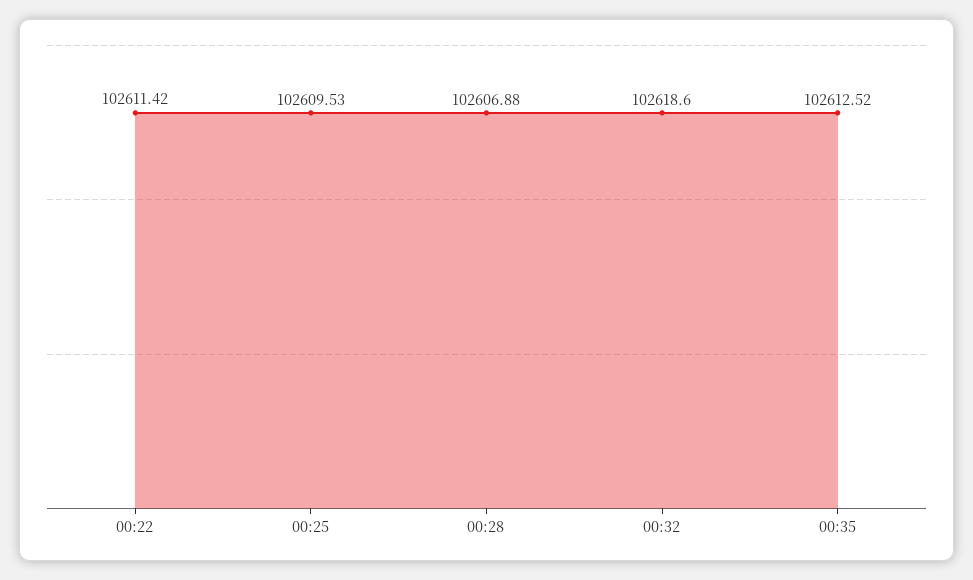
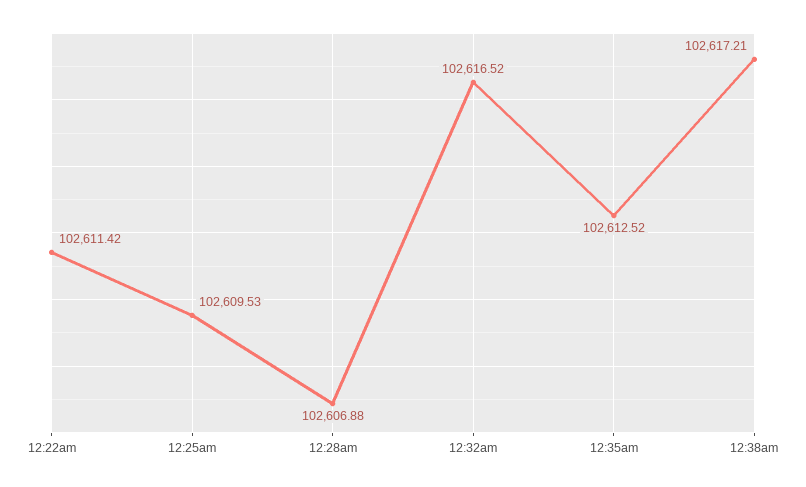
00:32: 102618.6 -> 102616.52
12:38am: none -> 102617.21

